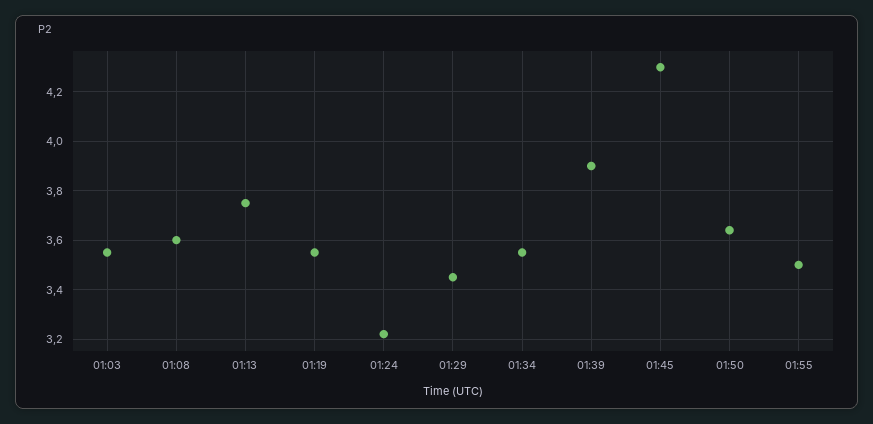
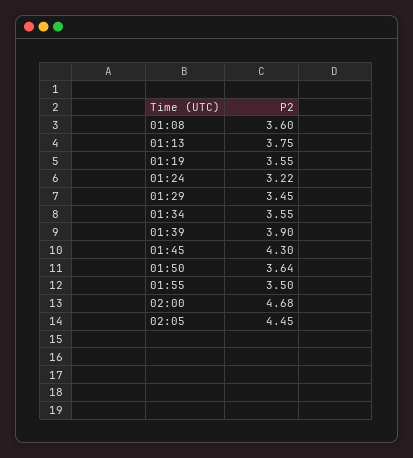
01:03: 3.55 -> none
02:00: none -> 4.68
02:05: none -> 4.45

